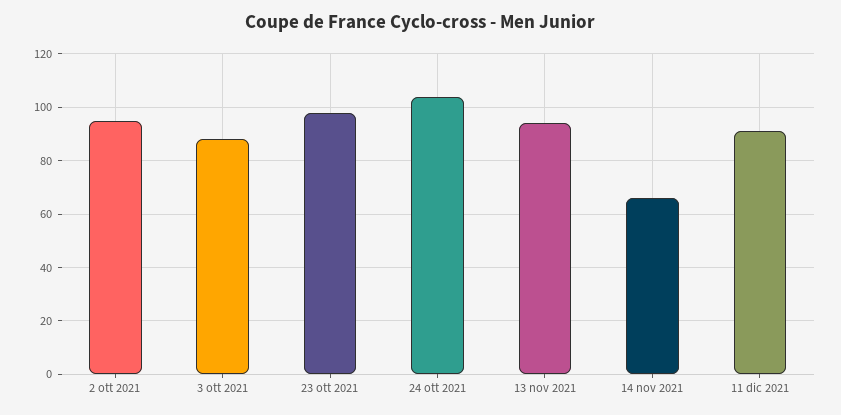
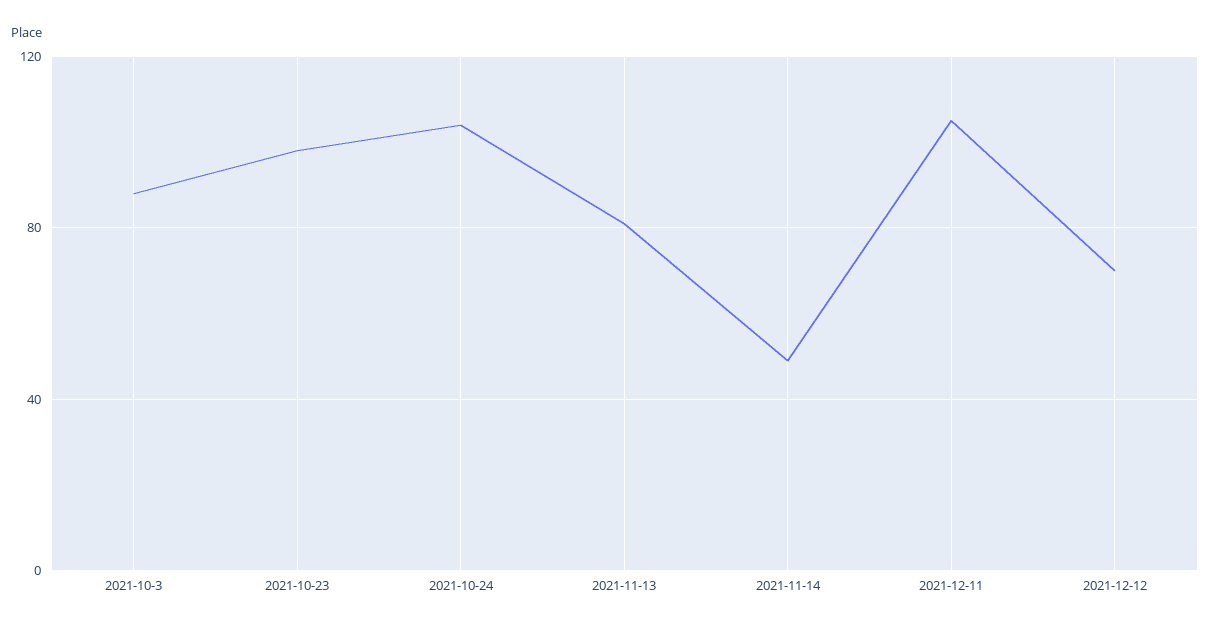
2 ott 2021: 95 -> none
13 nov 2021: 95 -> 80
14 nov 2021: 65 -> 50
11 dic 2021: 90 -> 105
2021-12-12: none -> 70

